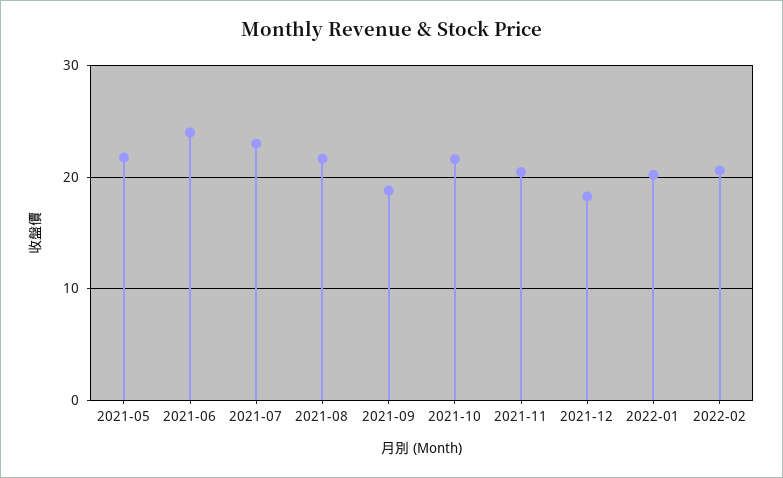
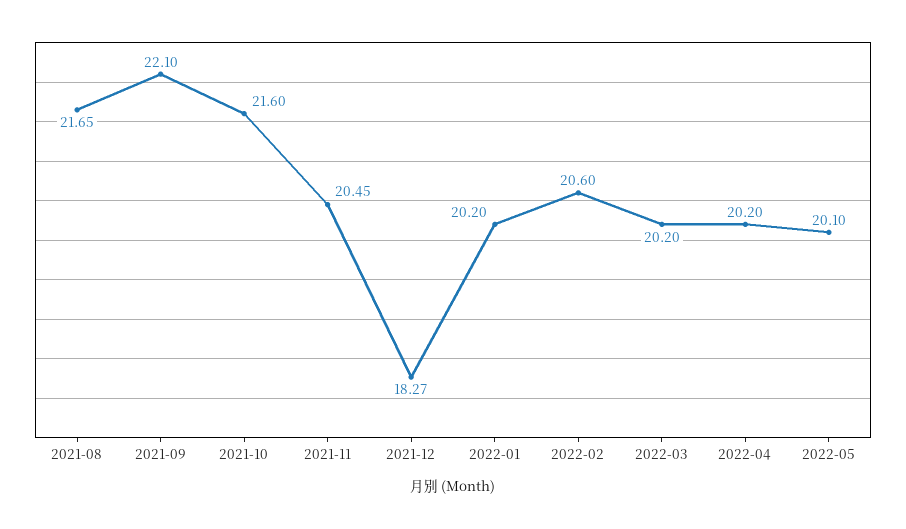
2021-05: 22 -> none
2021-06: 24 -> none
2021-07: 23 -> none
2021-09: 19 -> 22.1
2022-03: none -> 20.2
2022-04: none -> 20.2
2022-05: none -> 20.1

